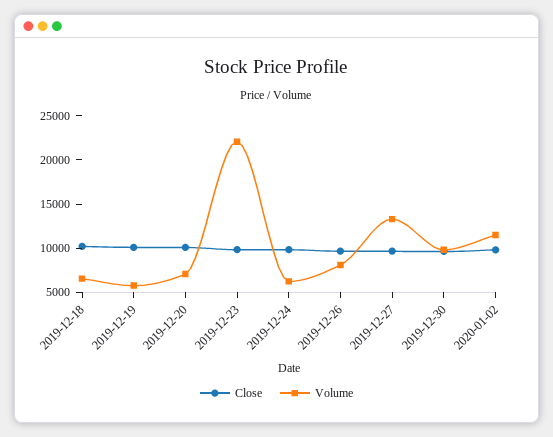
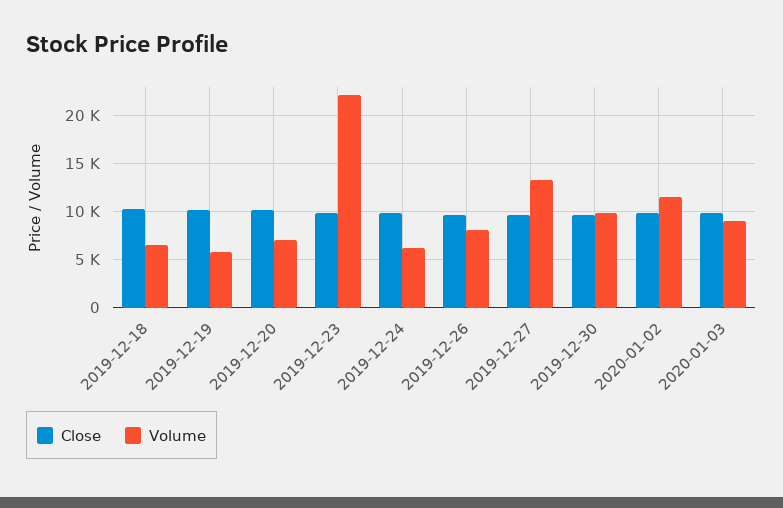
Close, 2020-01-03: none -> 10000
Volume, 2020-01-03: none -> 9000

